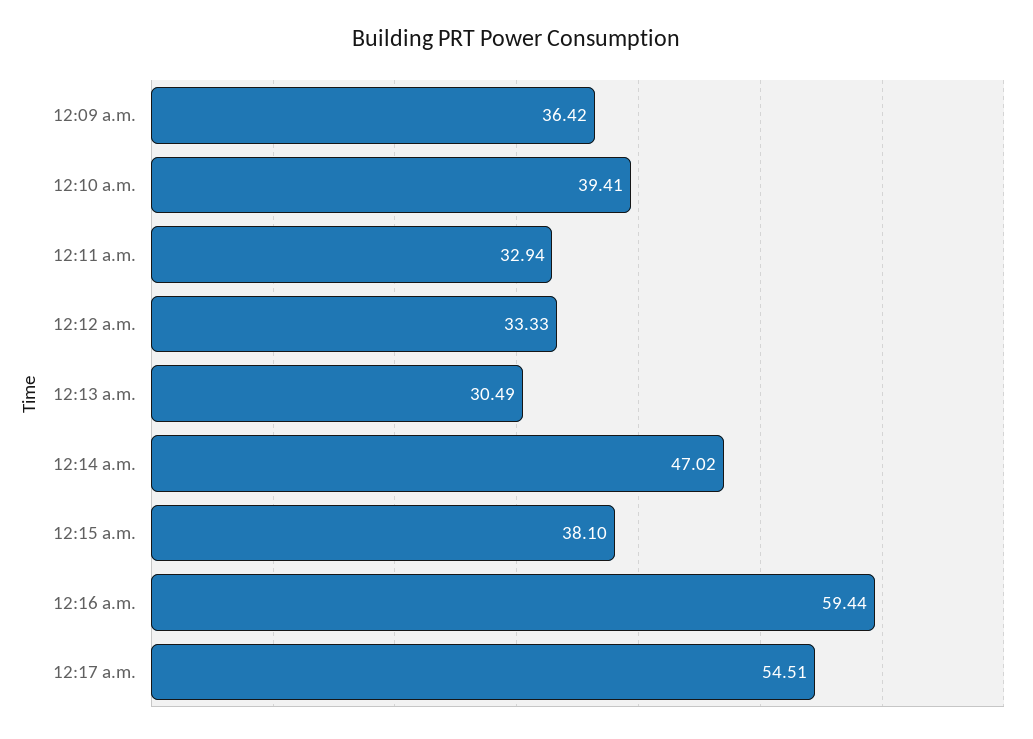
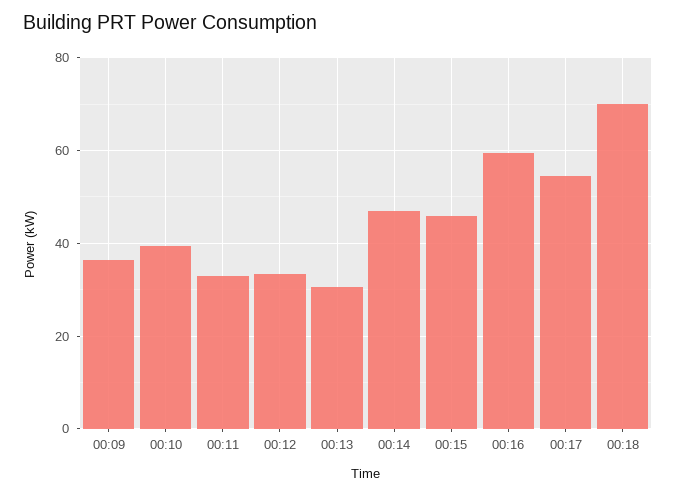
12:15 a.m.: 38.1 -> 46
00:18: none -> 70

